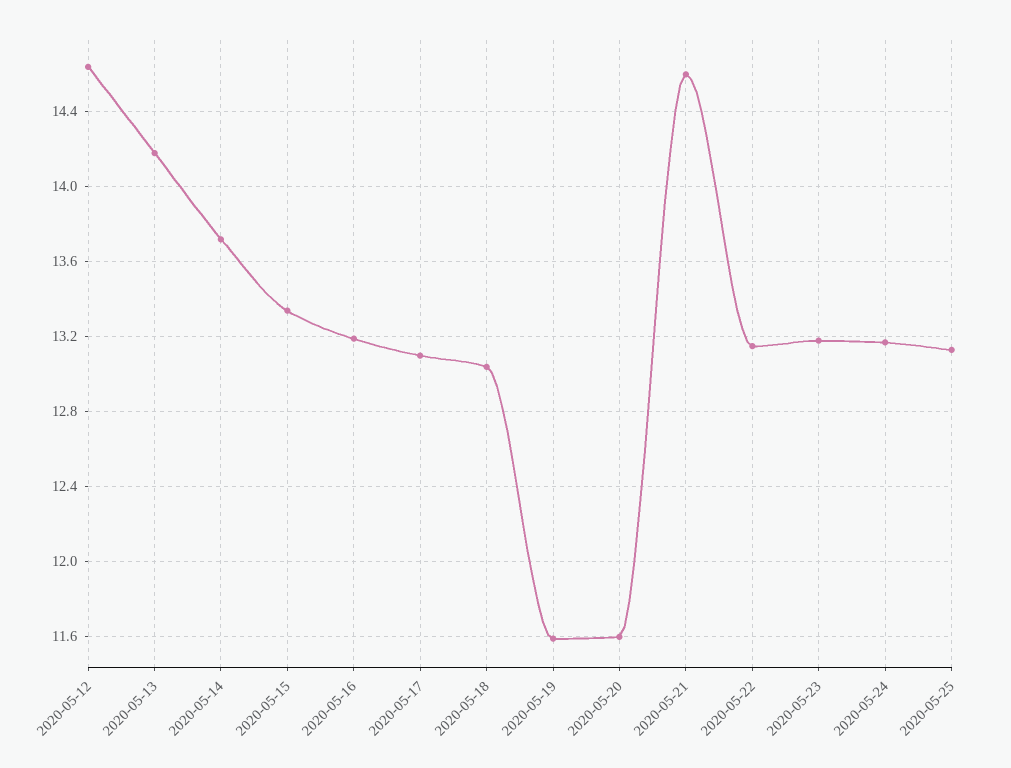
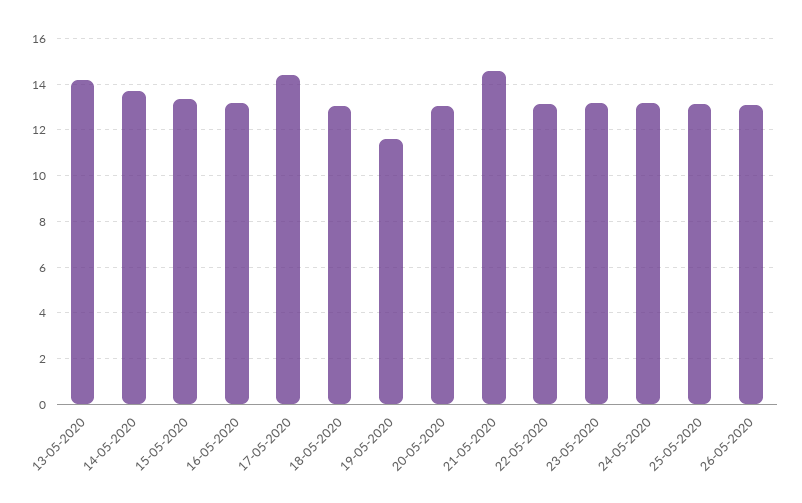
2020-05-12: 14.65 -> none
2020-05-17: 13.1 -> 14.5
2020-05-20: 11.6 -> 13
26-05-2020: none -> 13

